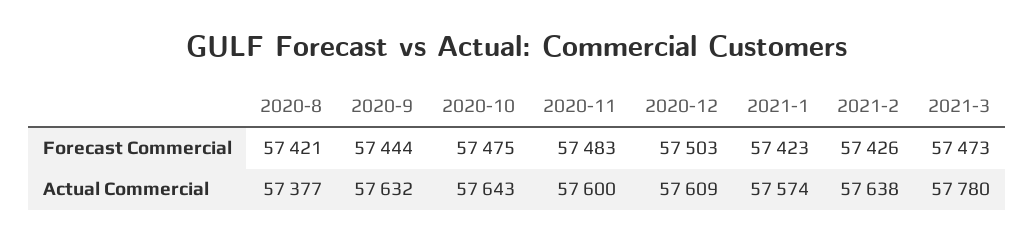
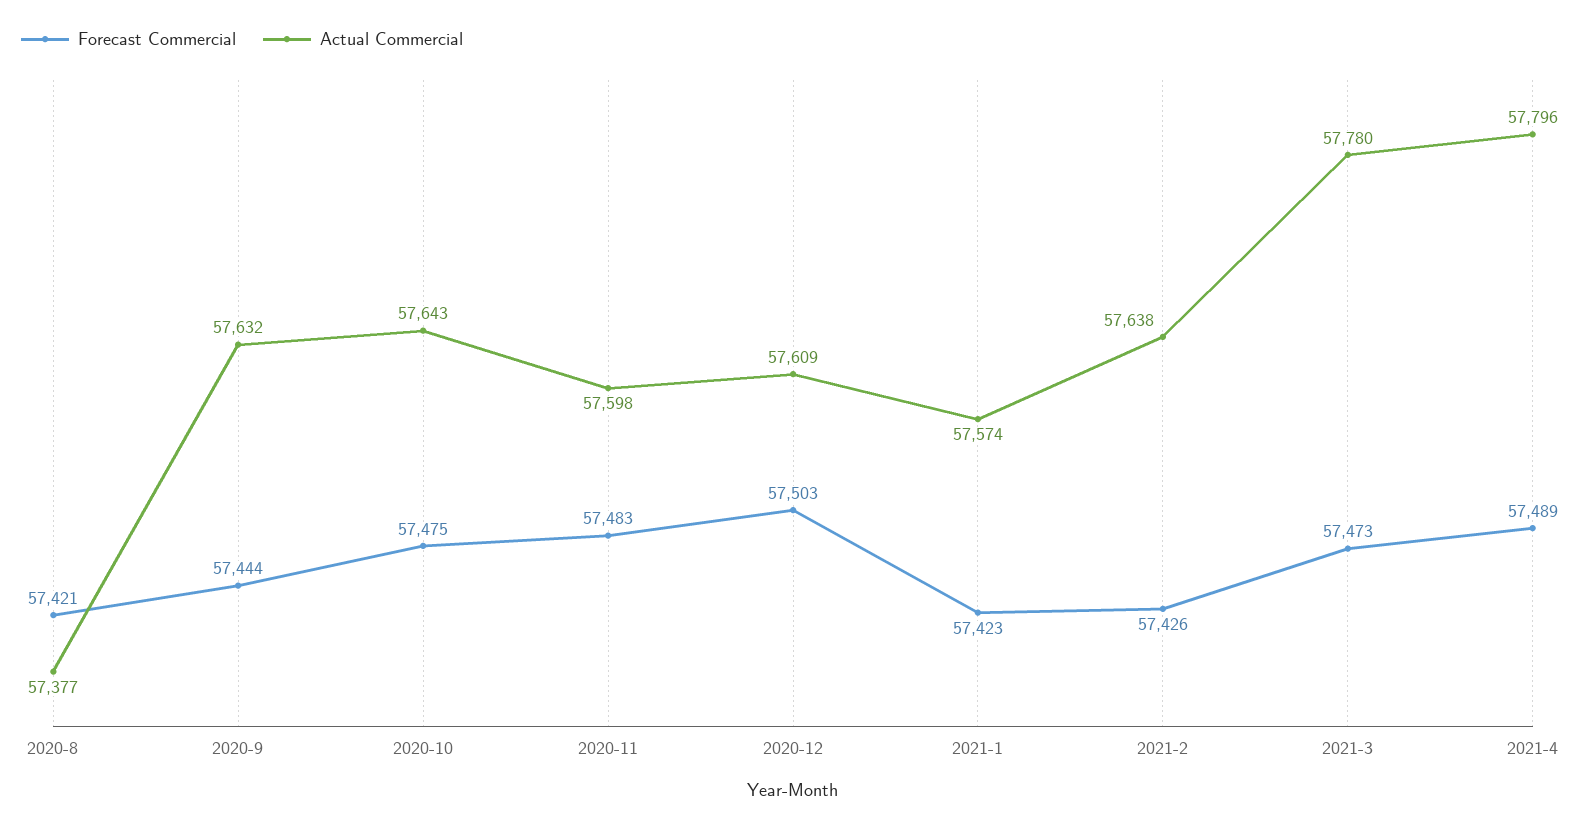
Actual Commercial, 2020-11: 57600 -> 57598
Forecast Commercial, 2021-4: none -> 57489
Actual Commercial, 2021-4: none -> 57796

